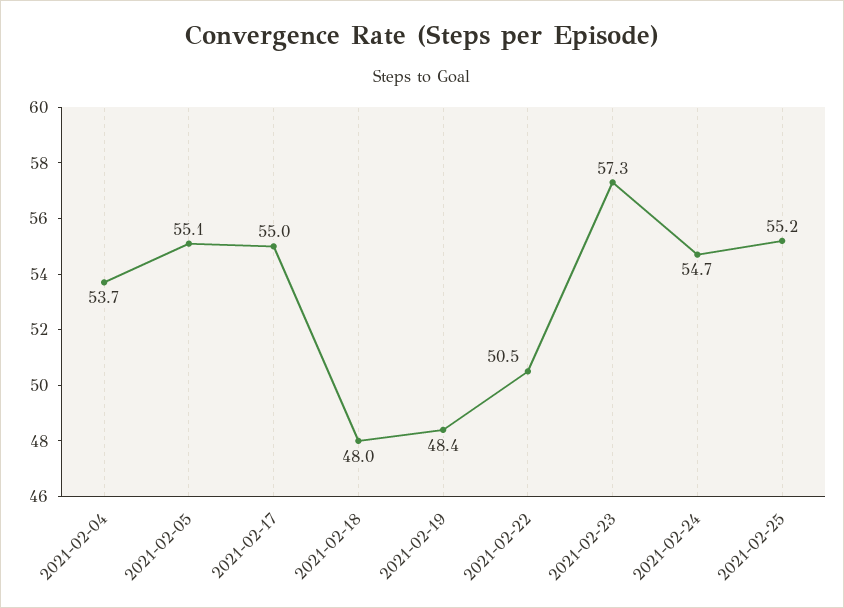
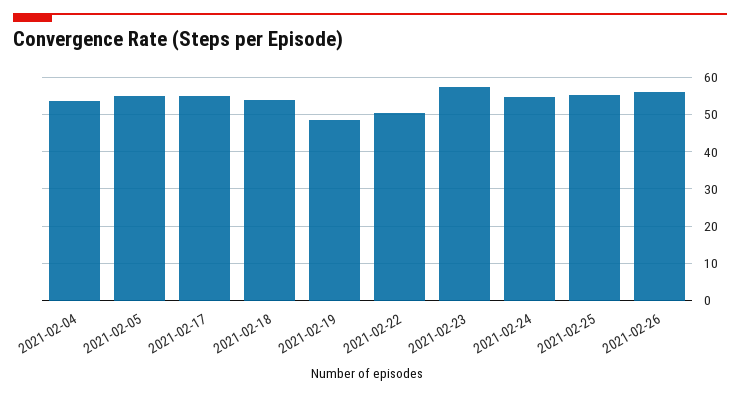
2021-02-18: 48 -> 54
2021-02-26: none -> 56

